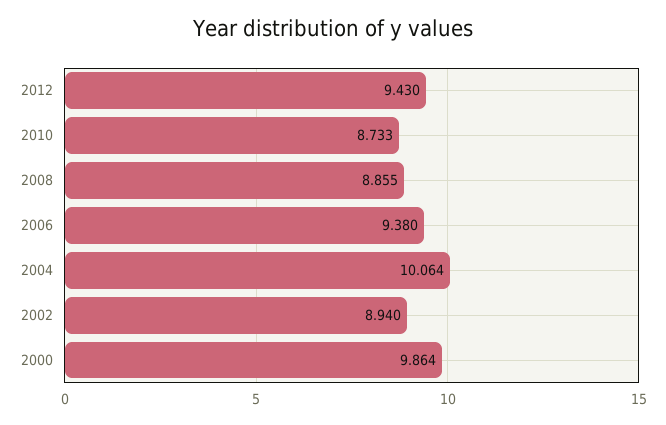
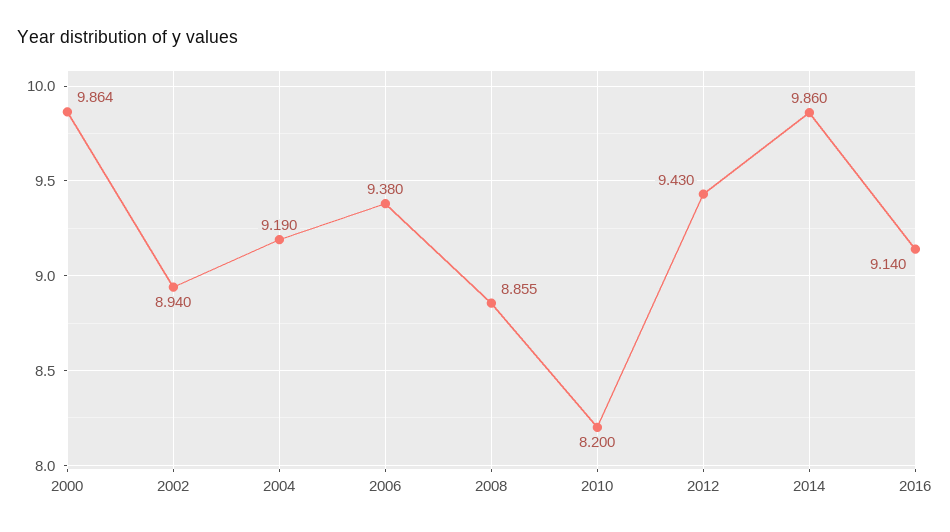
2010: 8.733 -> 8.2
2004: 10.064 -> 9.19
2014: none -> 9.86
2016: none -> 9.14

